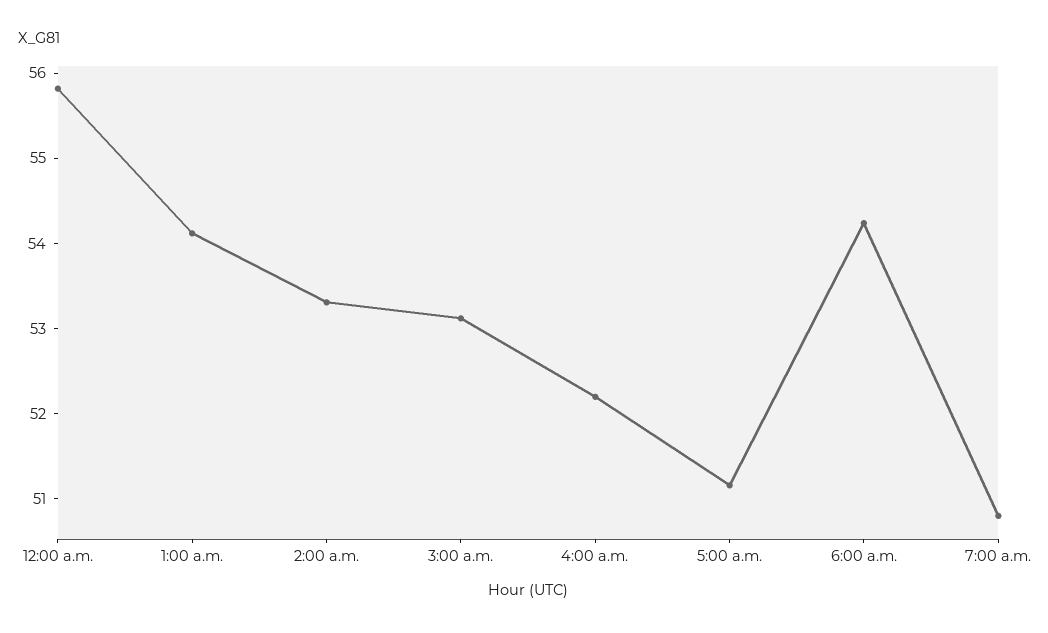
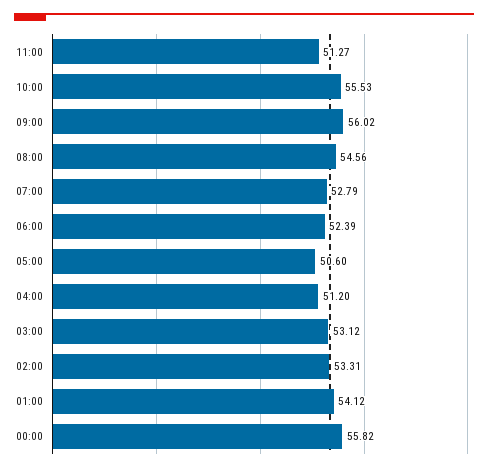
4:00 a.m.: 52.2 -> 51.2
5:00 a.m.: 51.2 -> 50.6
6:00 a.m.: 54.2 -> 52.39
7:00 a.m.: 50.8 -> 52.79
11:00: none -> 51.27
10:00: none -> 55.53
09:00: none -> 56.02
08:00: none -> 54.56

